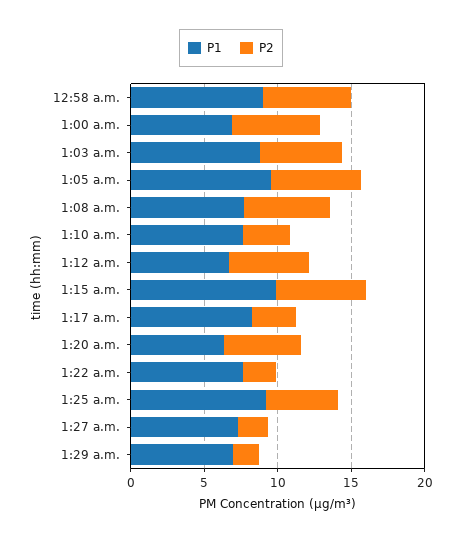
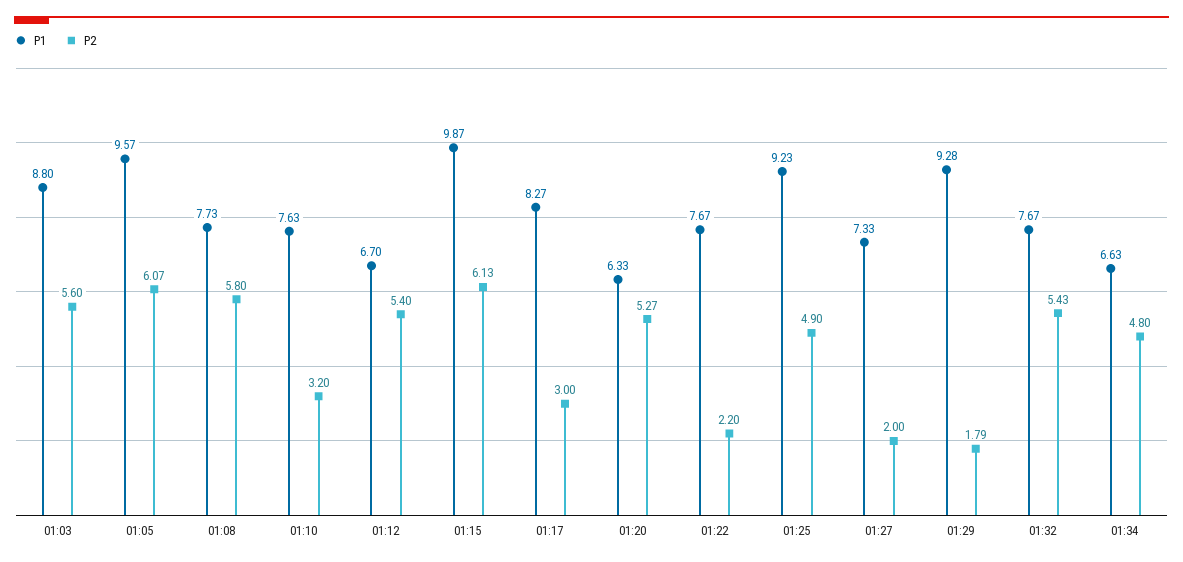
P1, 12:58 a.m.: 9 -> none
P2, 12:58 a.m.: 6 -> none
P1, 1:00 a.m.: 7 -> none
P2, 1:00 a.m.: 6 -> none
P1, 1:29 a.m.: 7 -> 9.28
P1, 01:32: none -> 7.67
P2, 01:32: none -> 5.43
P1, 01:34: none -> 6.63
P2, 01:34: none -> 4.8

